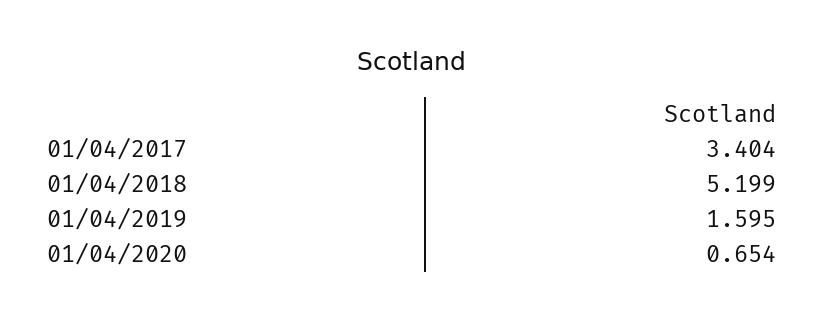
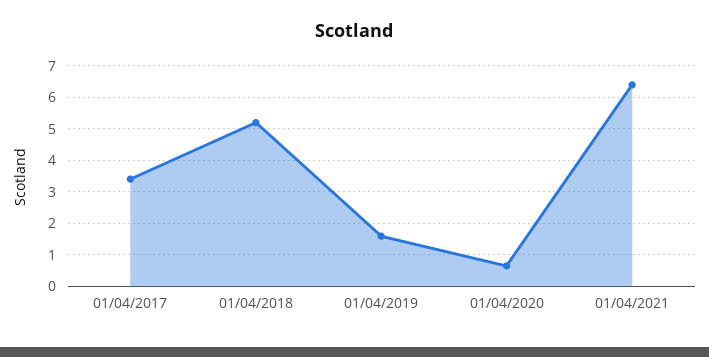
01/04/2021: none -> 6.4

